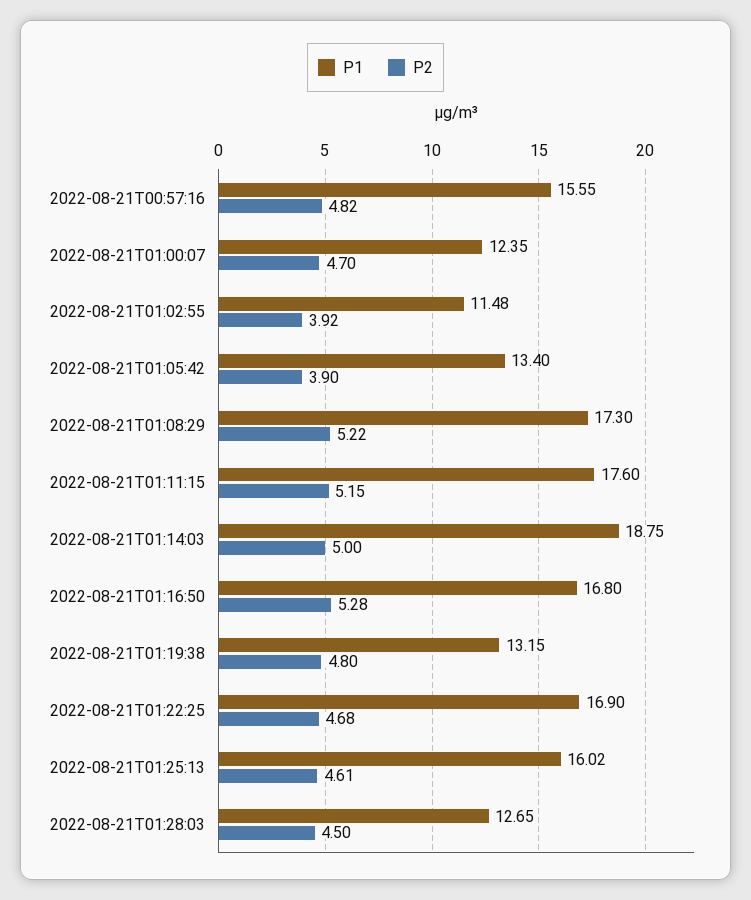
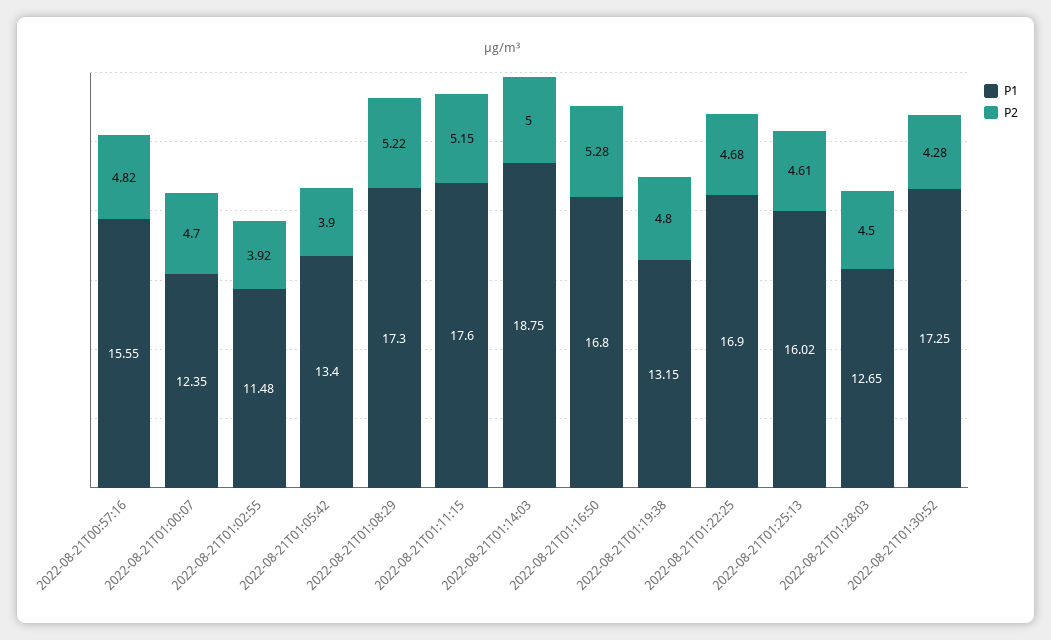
P1, 2022-08-21T01:30:52: none -> 17.25
P2, 2022-08-21T01:30:52: none -> 4.28

